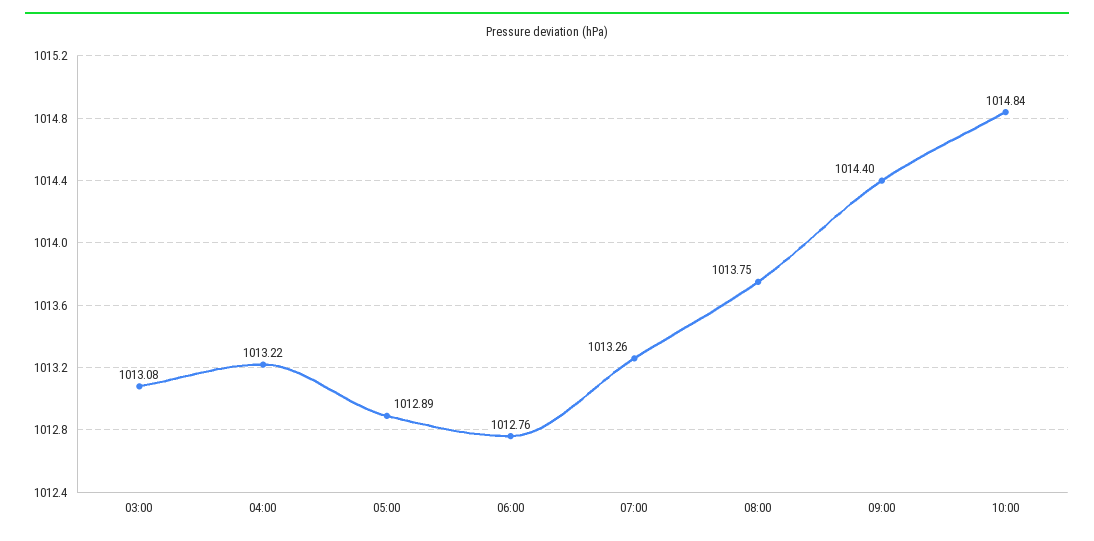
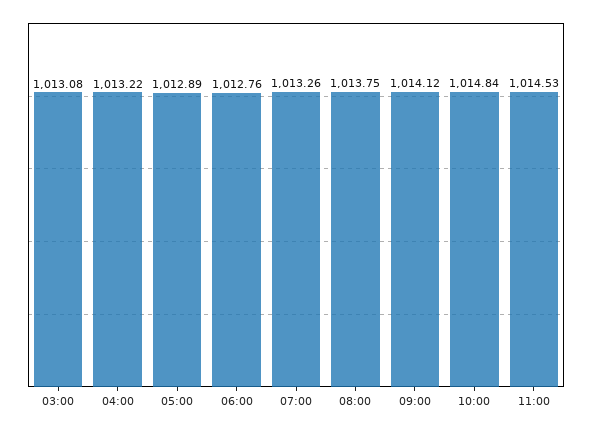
09:00: 1014.4 -> 1014.12
11:00: none -> 1014.53

